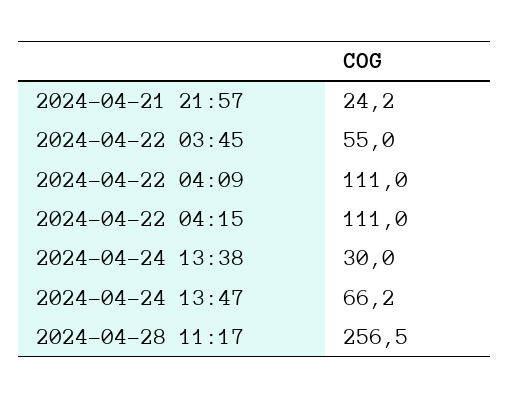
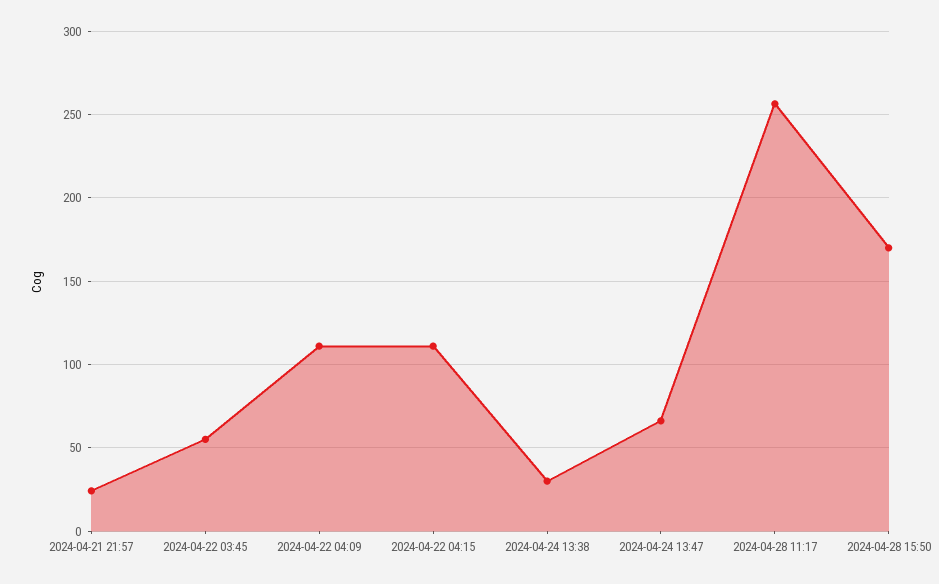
2024-04-28 15:50: none -> 170

